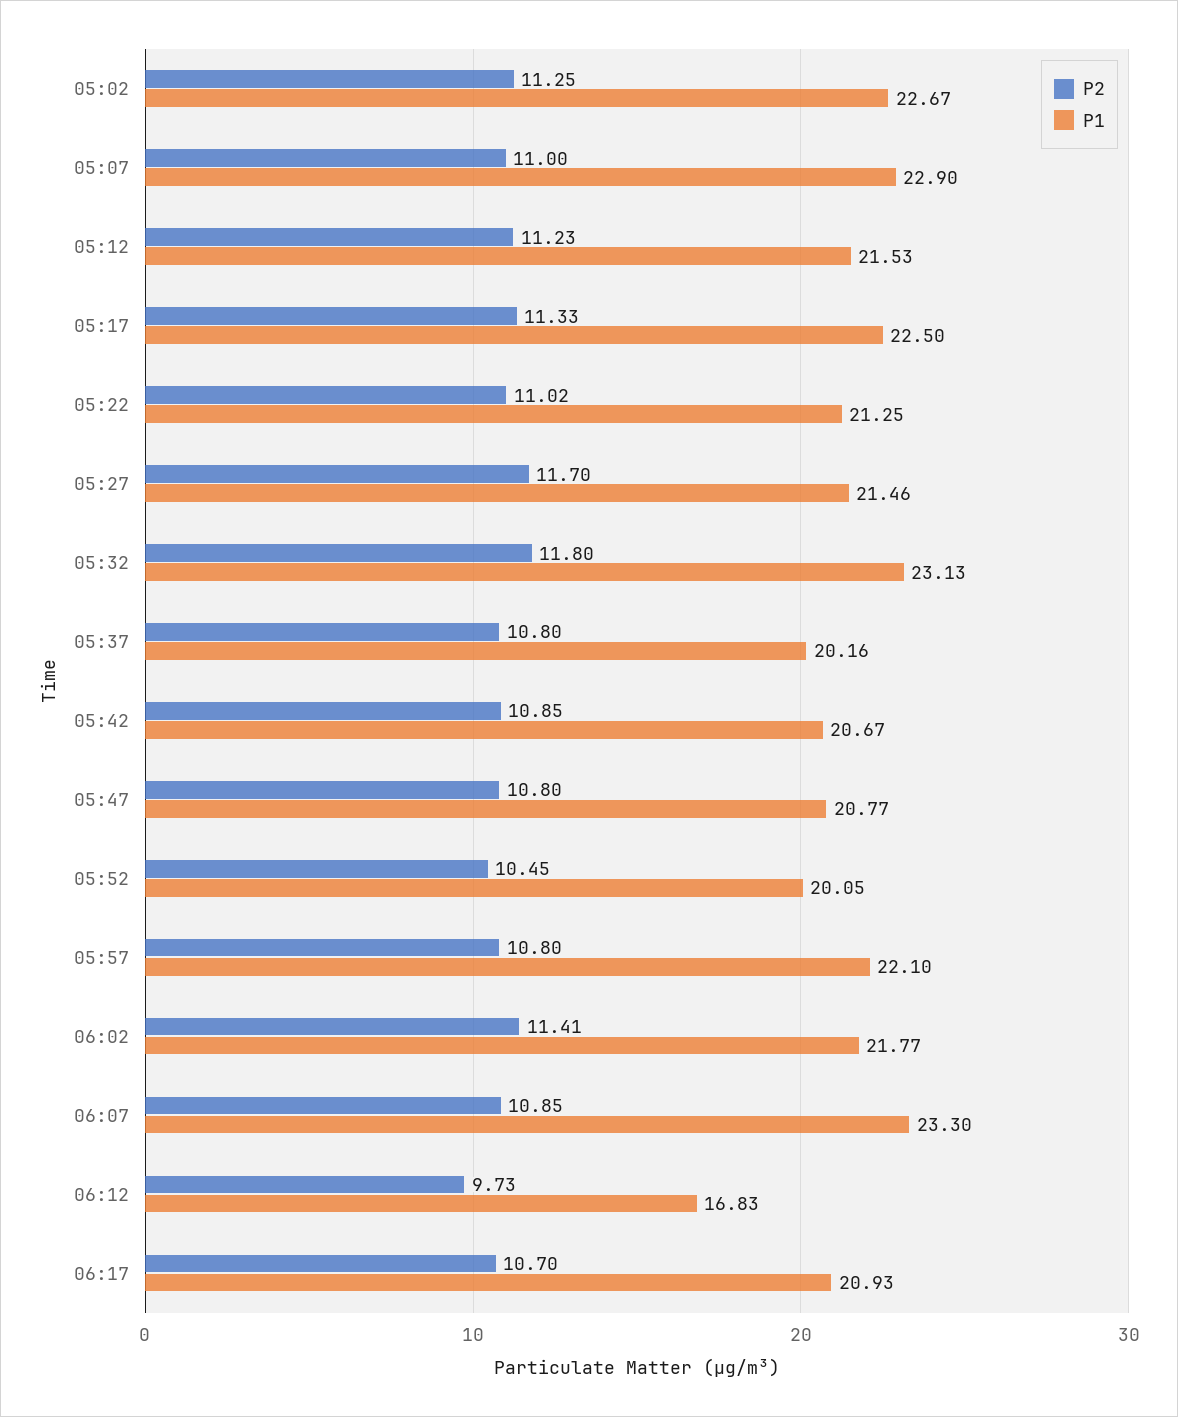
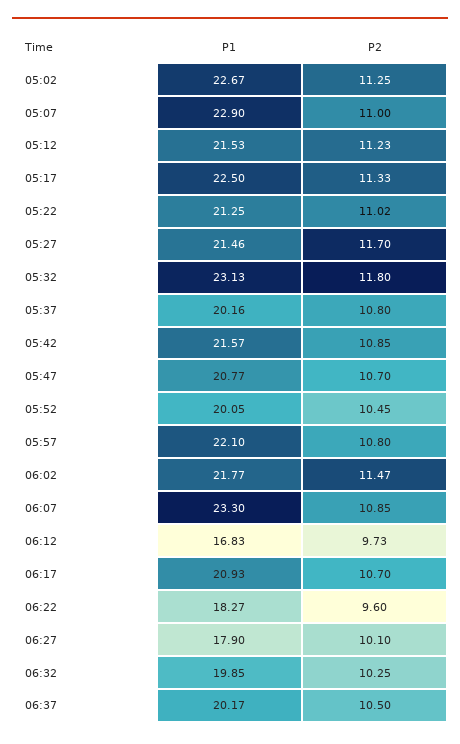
P1, 05:42: 20.67 -> 21.57
P2, 05:47: 10.8 -> 10.7
P2, 06:02: 11.41 -> 11.47
P1, 06:22: none -> 18.27
P2, 06:22: none -> 9.6
P1, 06:27: none -> 17.9
P2, 06:27: none -> 10.1
P1, 06:32: none -> 19.85
P2, 06:32: none -> 10.25
P1, 06:37: none -> 20.17
P2, 06:37: none -> 10.5

